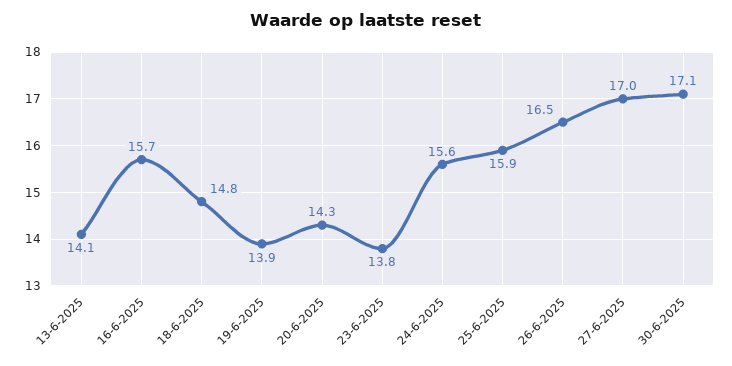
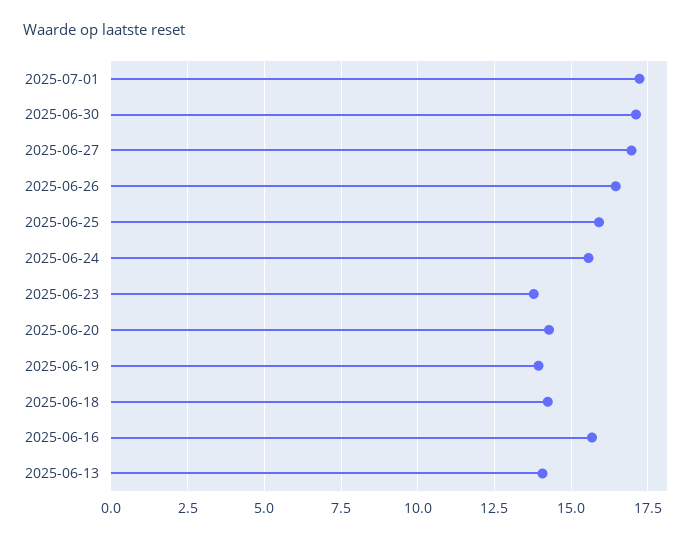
18-6-2025: 14.8 -> 14.25
2025-07-01: none -> 17.25

